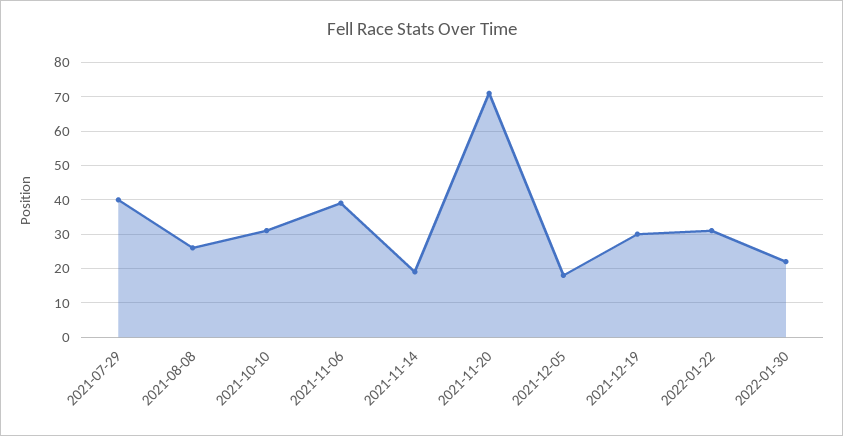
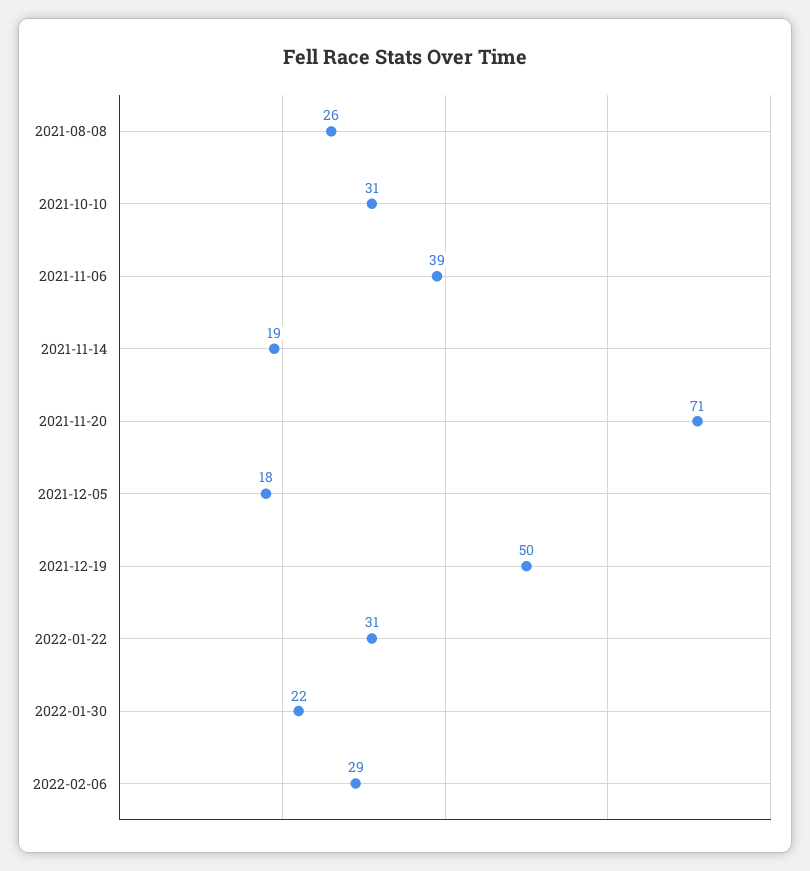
2021-07-29: 40 -> none
2021-12-19: 30 -> 50
2022-02-06: none -> 29

